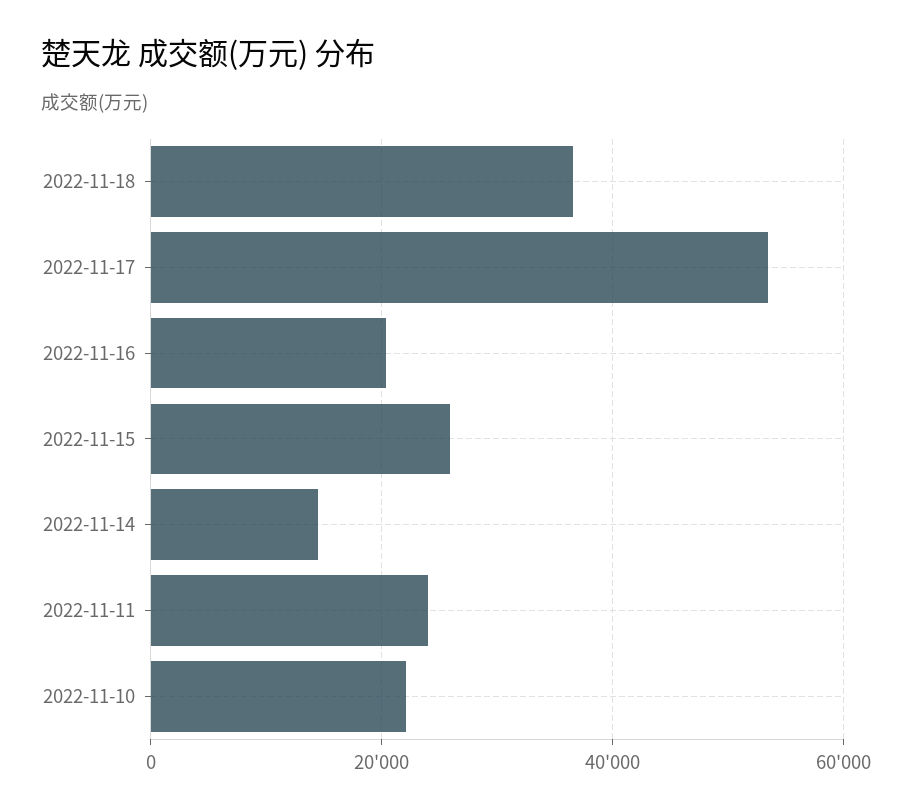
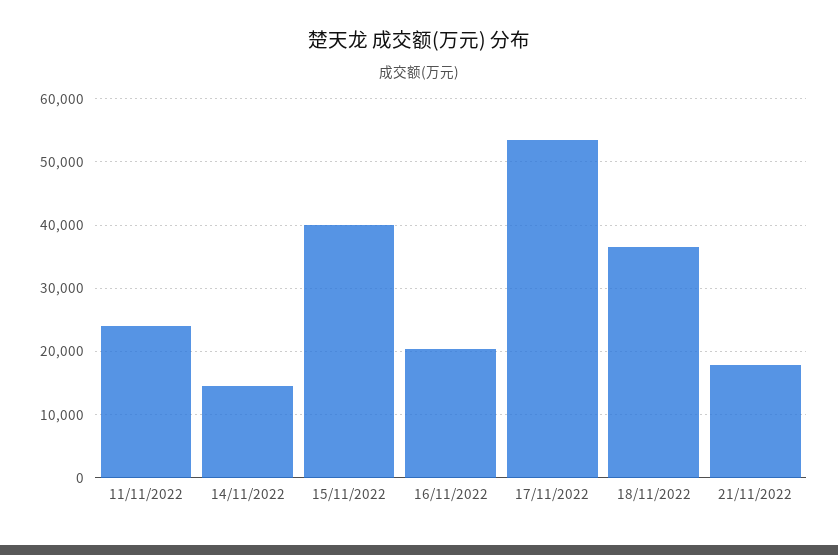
2022-11-15: 26000 -> 40000
2022-11-10: 22000 -> none
21/11/2022: none -> 18000

